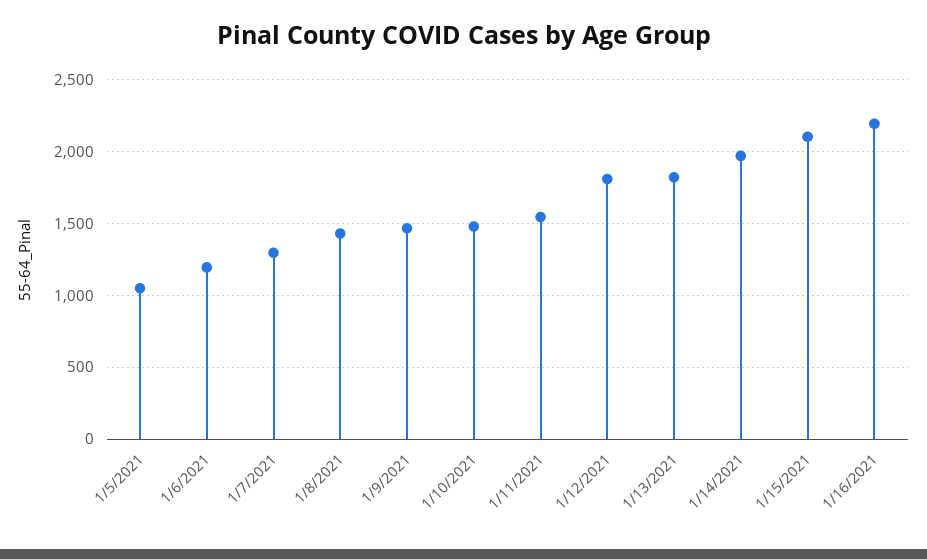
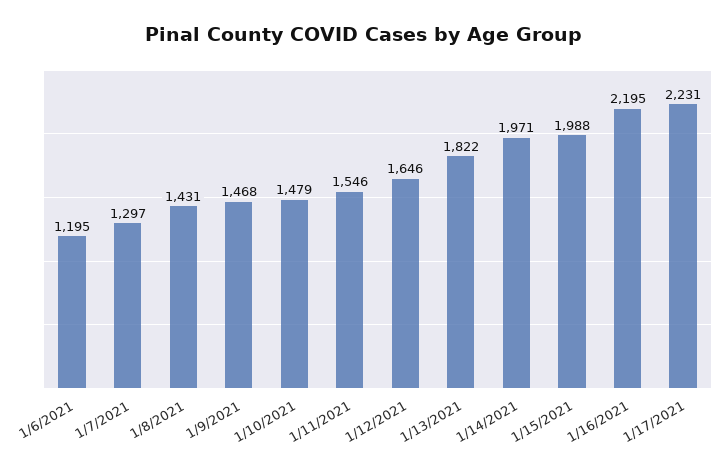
1/5/2021: 1050 -> none
1/12/2021: 1800 -> 1646
1/15/2021: 2100 -> 1988
1/17/2021: none -> 2231

